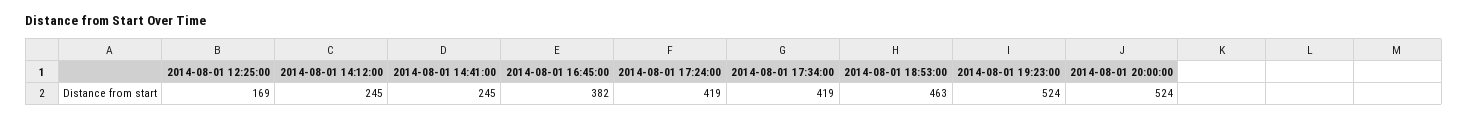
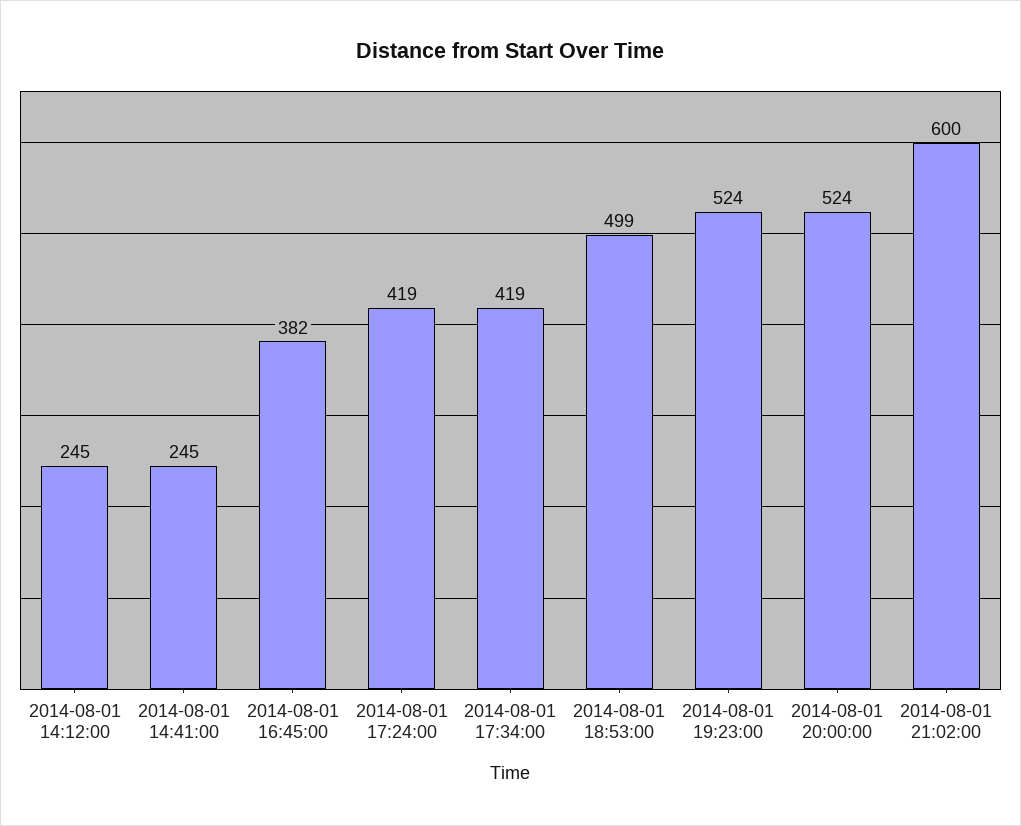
2014-08-01 12:25:00: 169 -> none
2014-08-01 18:53:00: 463 -> 499
2014-08-01 21:02:00: none -> 600

